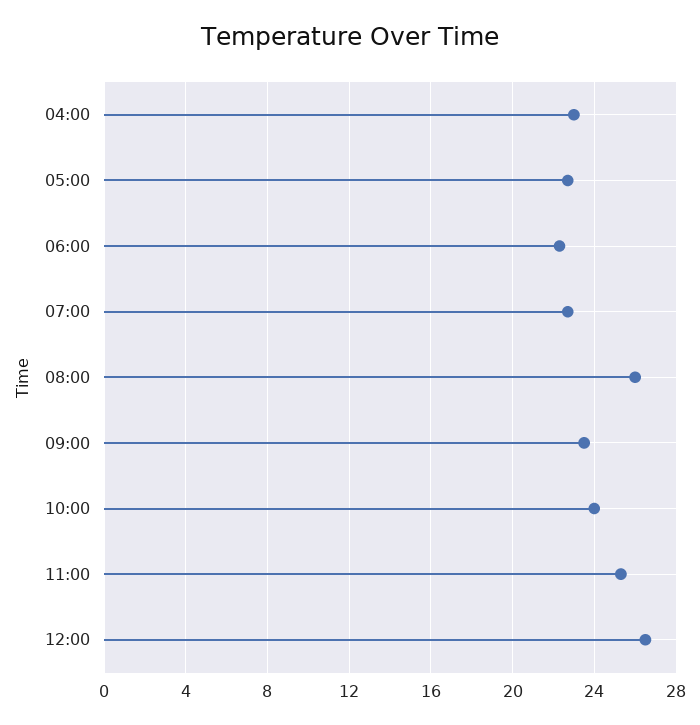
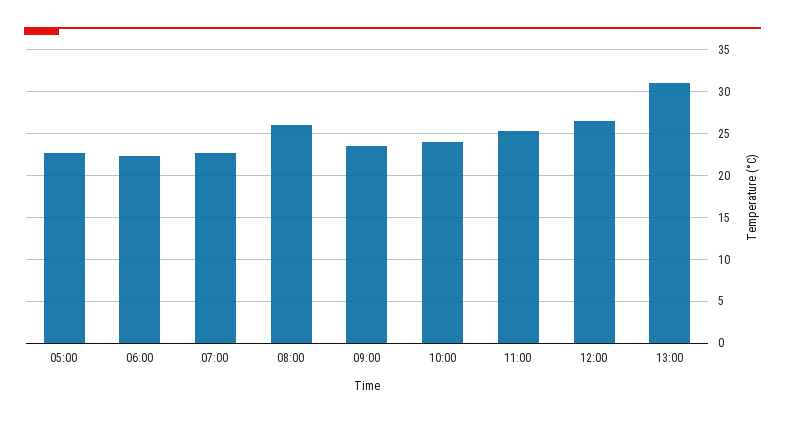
04:00: 23 -> none
13:00: none -> 31

